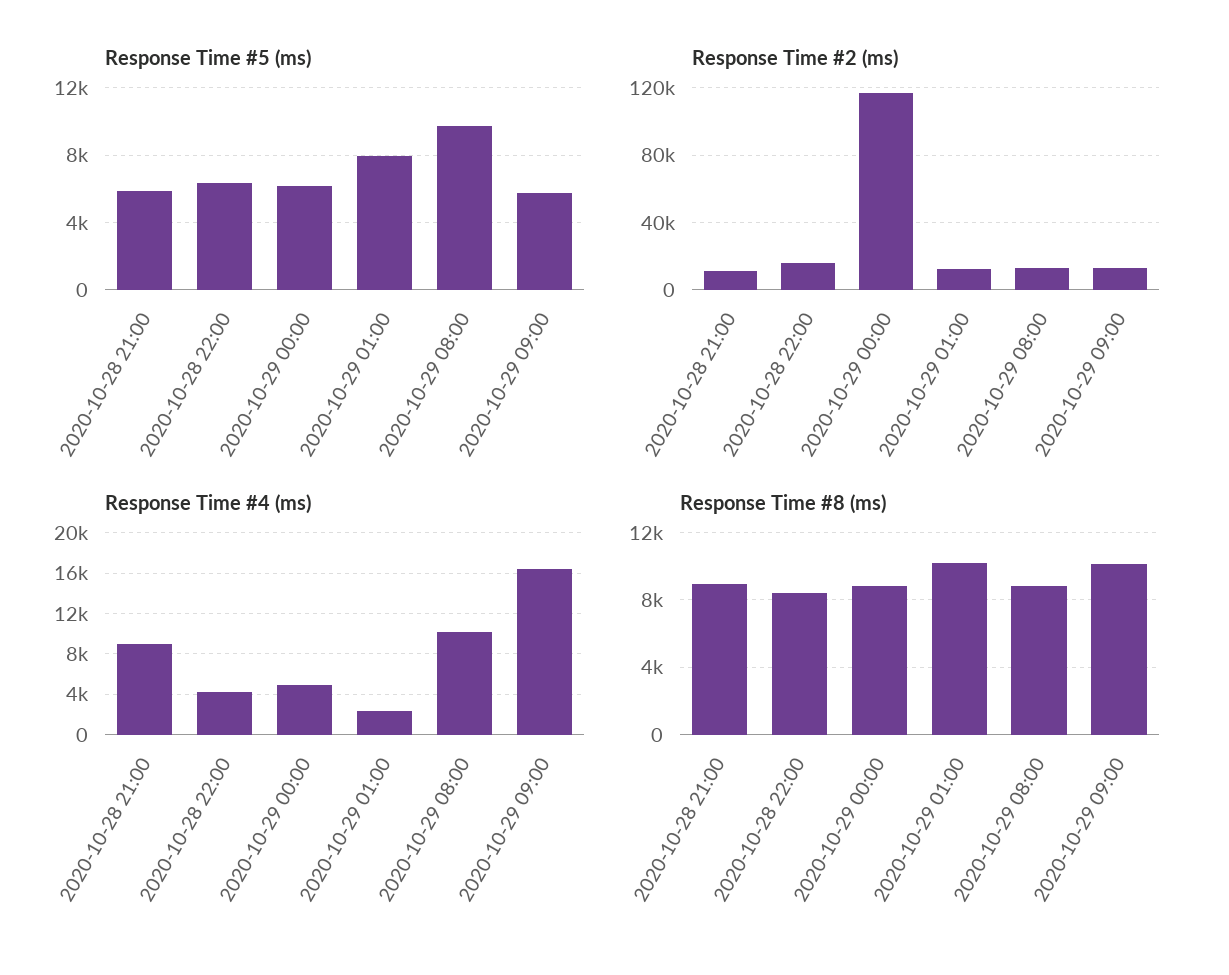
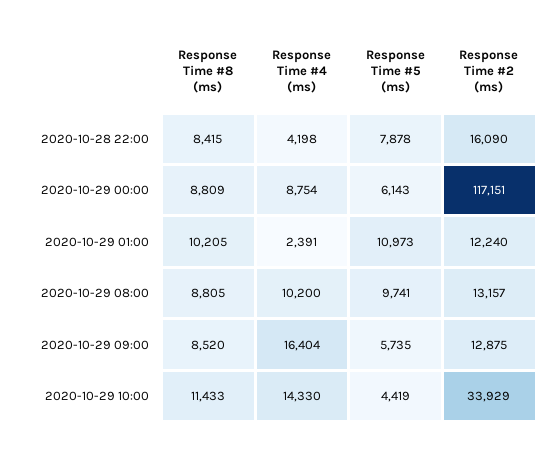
Response Time #5 (ms), 2020-10-28 21:00: 6000 -> none
Response Time #5 (ms), 2020-10-28 22:00: 6500 -> 7878
Response Time #5 (ms), 2020-10-29 01:00: 8000 -> 10973
Response Time #2 (ms), 2020-10-28 21:00: 10000 -> none
Response Time #4 (ms), 2020-10-28 21:00: 9000 -> none
Response Time #4 (ms), 2020-10-29 00:00: 5000 -> 8754
Response Time #8 (ms), 2020-10-28 21:00: 9000 -> none
Response Time #8 (ms), 2020-10-29 09:00: 10000 -> 8520
Response Time #8 (ms), 2020-10-29 10:00: none -> 11433
Response Time #4 (ms), 2020-10-29 10:00: none -> 14330
Response Time #5 (ms), 2020-10-29 10:00: none -> 4419
Response Time #2 (ms), 2020-10-29 10:00: none -> 33929

